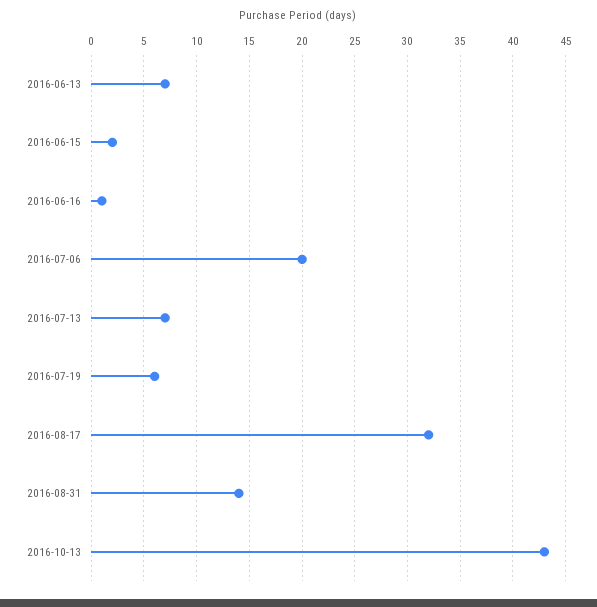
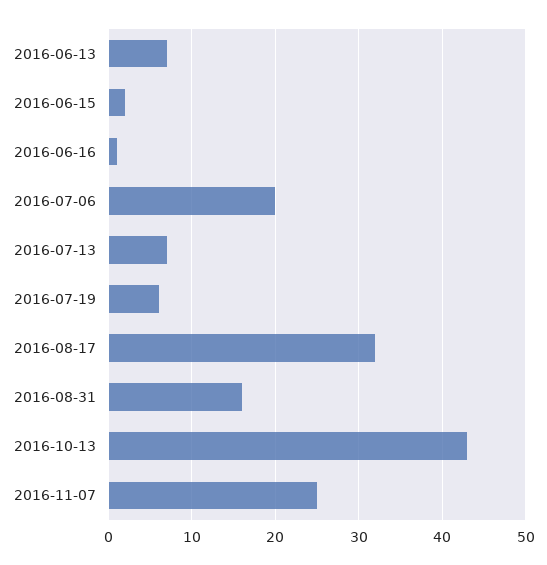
2016-08-31: 14 -> 16
2016-11-07: none -> 25

